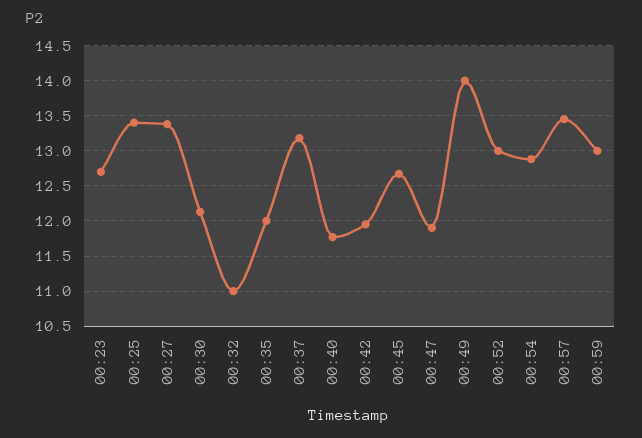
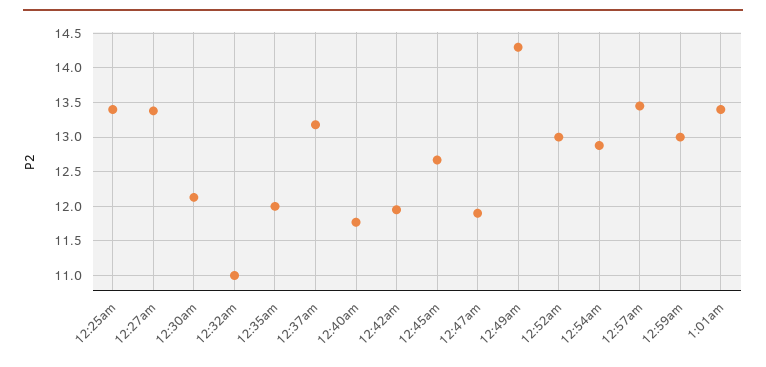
00:23: 12.7 -> none
00:49: 14 -> 14.3
1:01am: none -> 13.4

